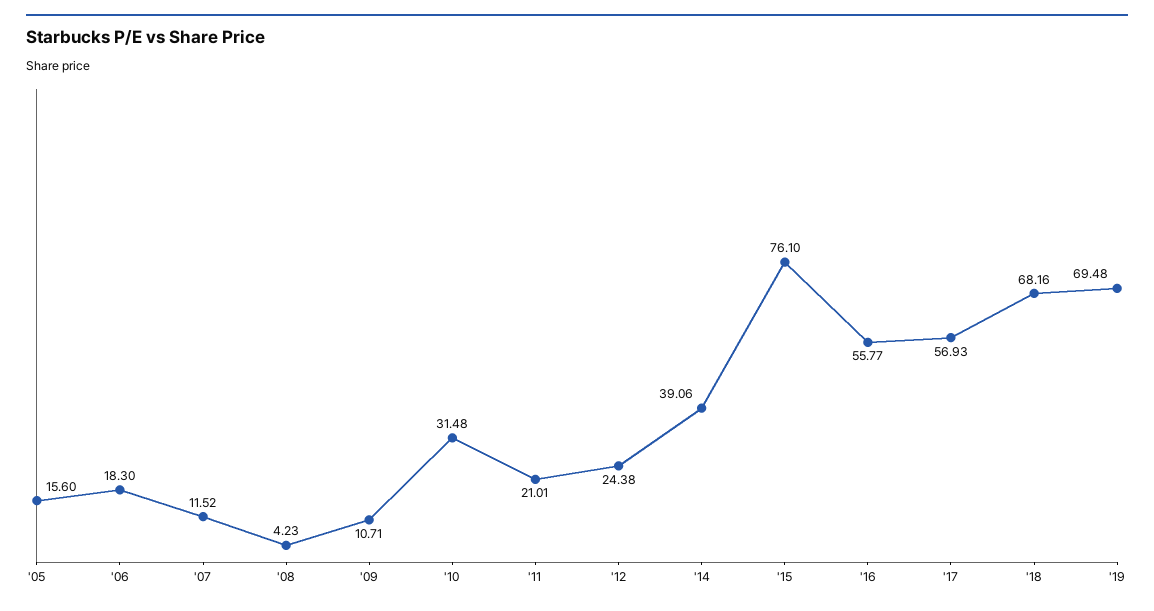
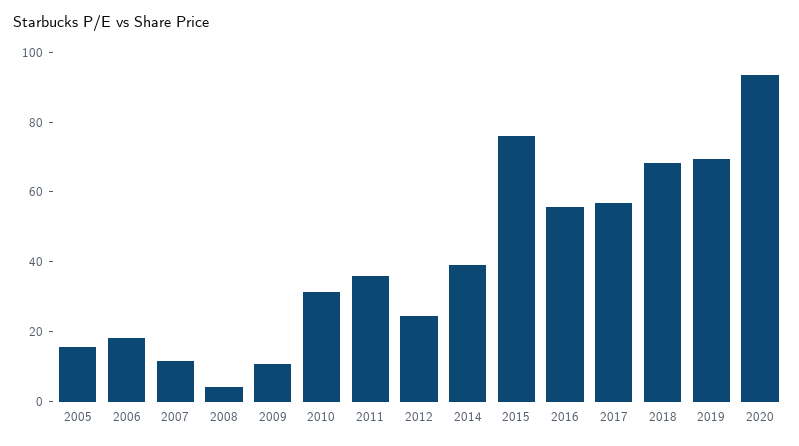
'11: 21.01 -> 35
2020: none -> 95

